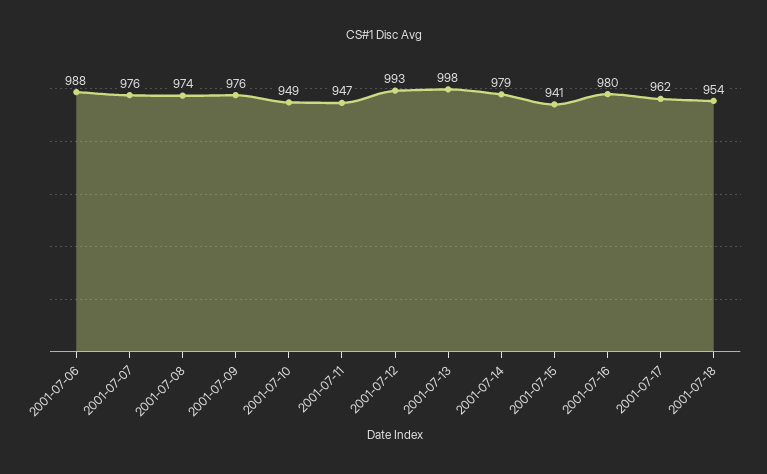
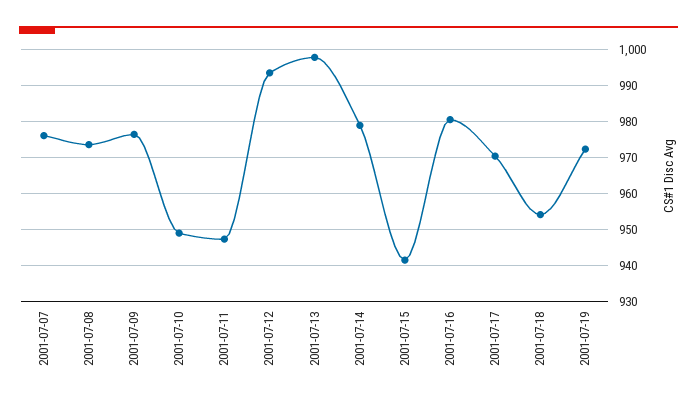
2001-07-06: 988 -> none
2001-07-17: 962 -> 970
2001-07-19: none -> 972

